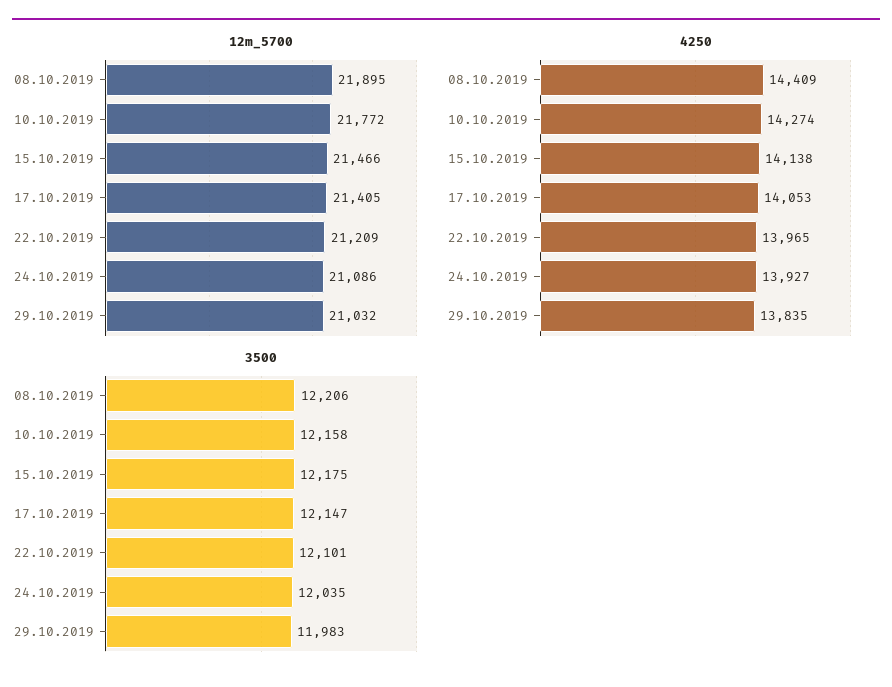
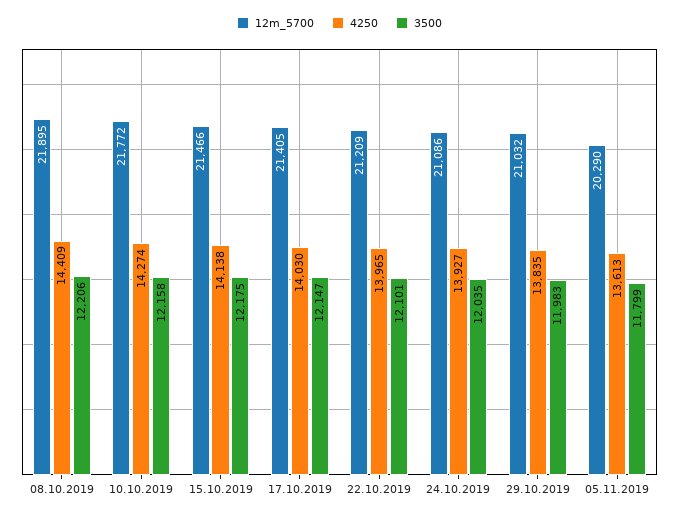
4250, 17.10.2019: 14053 -> 14030
12m_5700, 05.11.2019: none -> 20290
4250, 05.11.2019: none -> 13613
3500, 05.11.2019: none -> 11799

